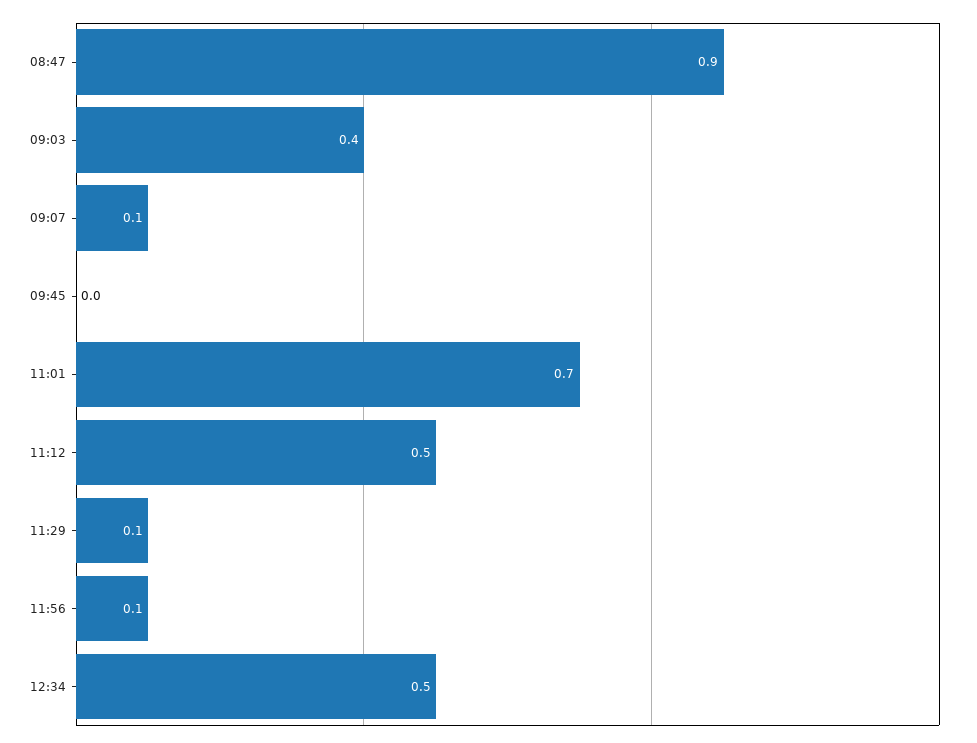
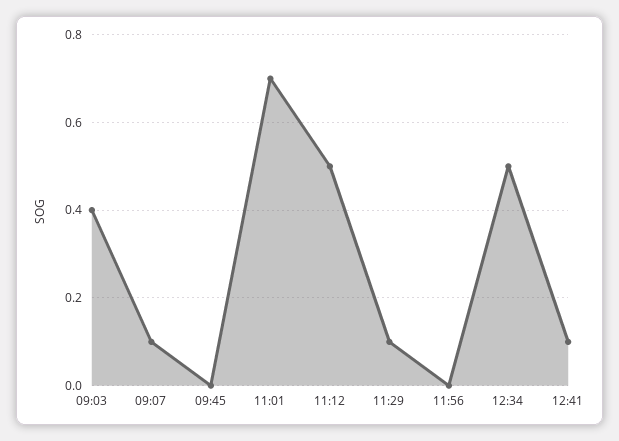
08:47: 0.9 -> none
11:56: 0.1 -> 0
12:41: none -> 0.1

